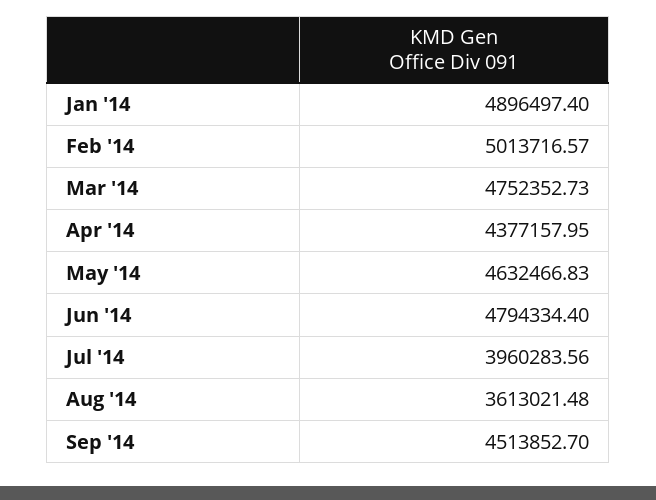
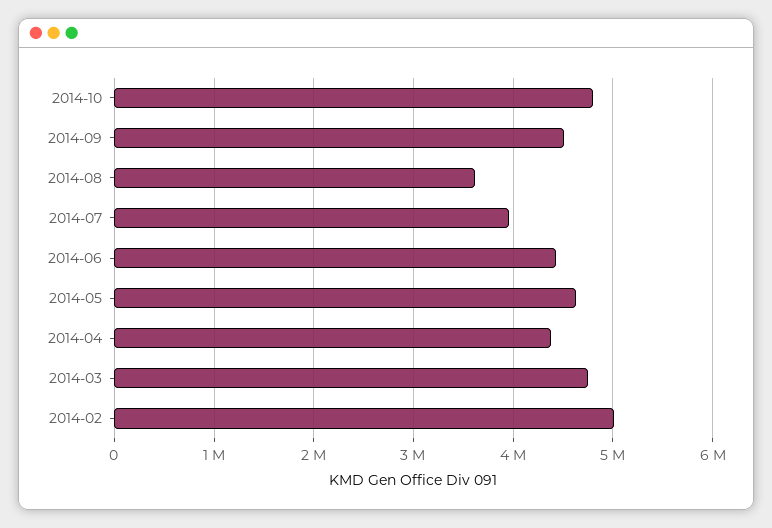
Jan '14: 4896497.4 -> none
Jun '14: 4794334.4 -> 4400000
2014-10: none -> 4800000

